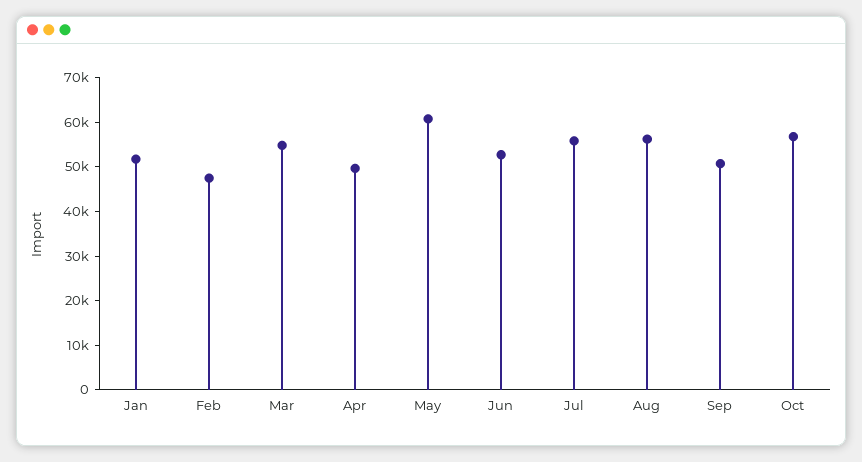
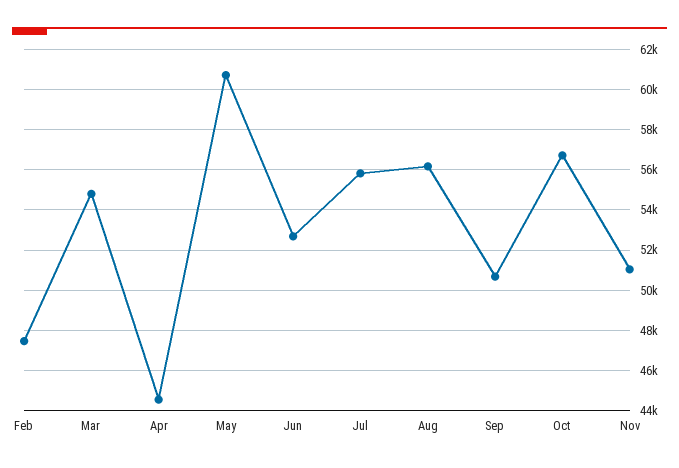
Jan: 52000 -> none
Apr: 50000 -> 44500
Nov: none -> 51000

